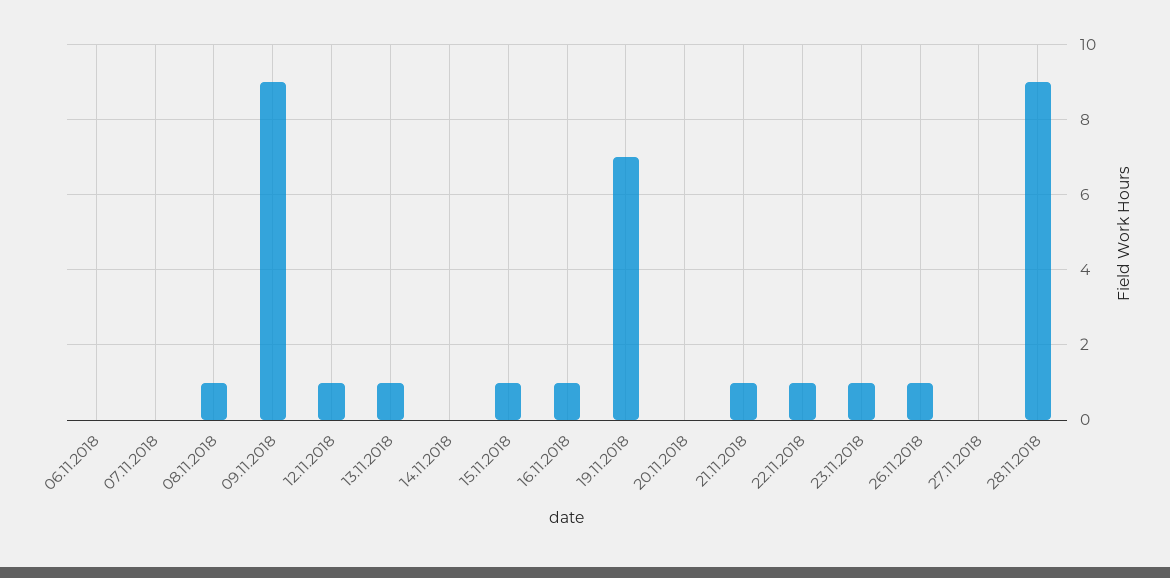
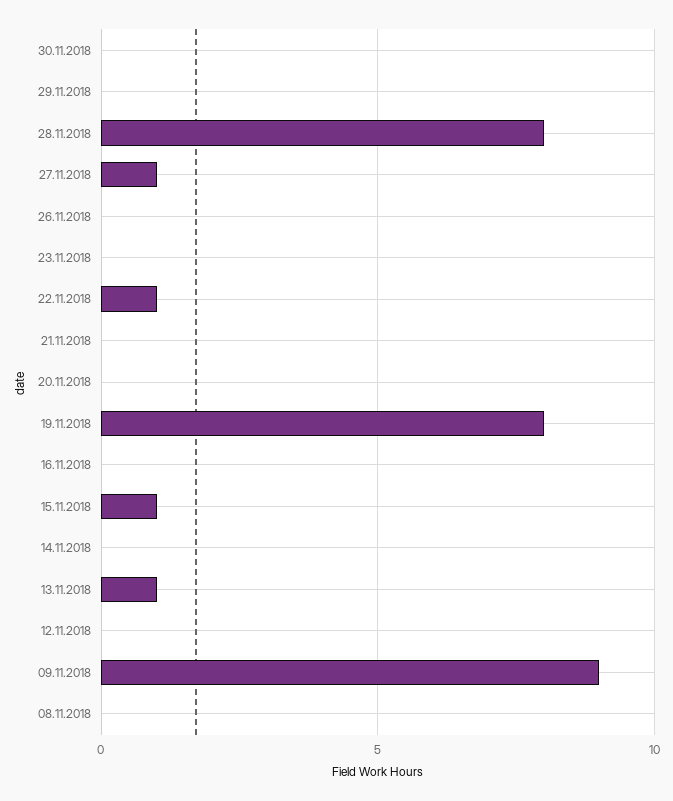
06.11.2018: 0 -> none
07.11.2018: 0 -> none
08.11.2018: 1 -> 0
12.11.2018: 1 -> 0
16.11.2018: 1 -> 0
19.11.2018: 7 -> 8
21.11.2018: 1 -> 0
23.11.2018: 1 -> 0
26.11.2018: 1 -> 0
27.11.2018: 0 -> 1
28.11.2018: 9 -> 8
30.11.2018: none -> 0
29.11.2018: none -> 0

